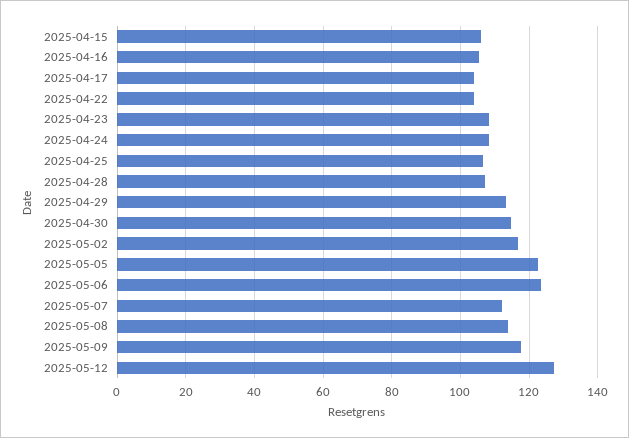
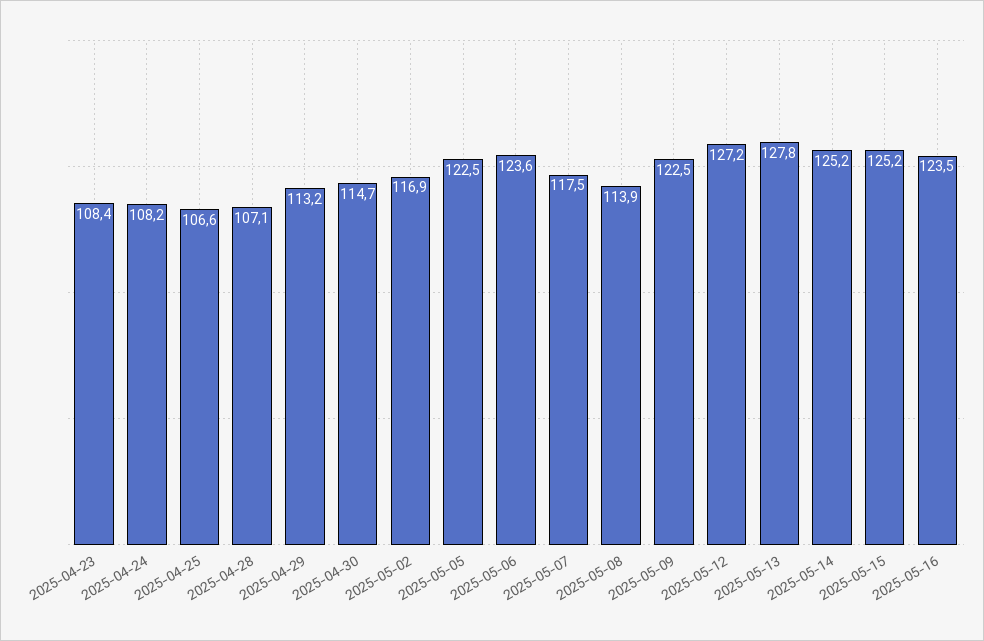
2025-04-15: 106 -> none
2025-04-16: 106 -> none
2025-04-17: 104 -> none
2025-04-22: 104 -> none
2025-05-07: 112 -> 117.5
2025-05-09: 118 -> 122.5
2025-05-13: none -> 127.8
2025-05-14: none -> 125.2
2025-05-15: none -> 125.2
2025-05-16: none -> 123.5

